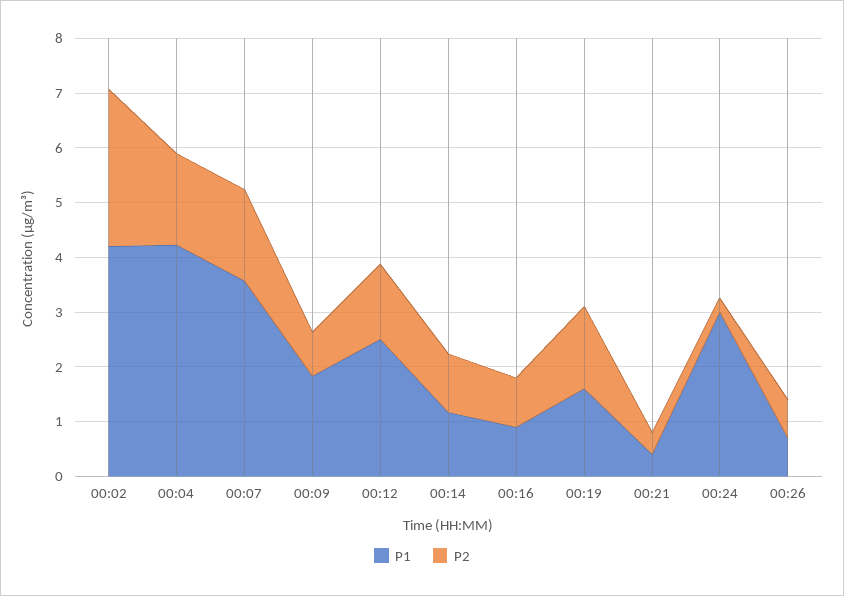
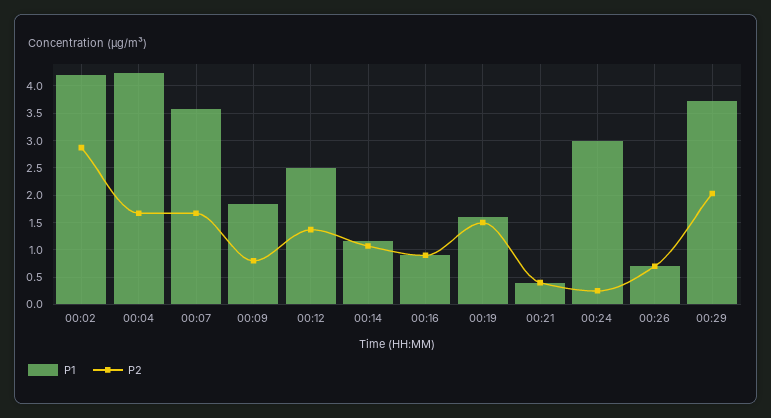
P1, 00:29: none -> 3.75
P2, 00:29: none -> 2

